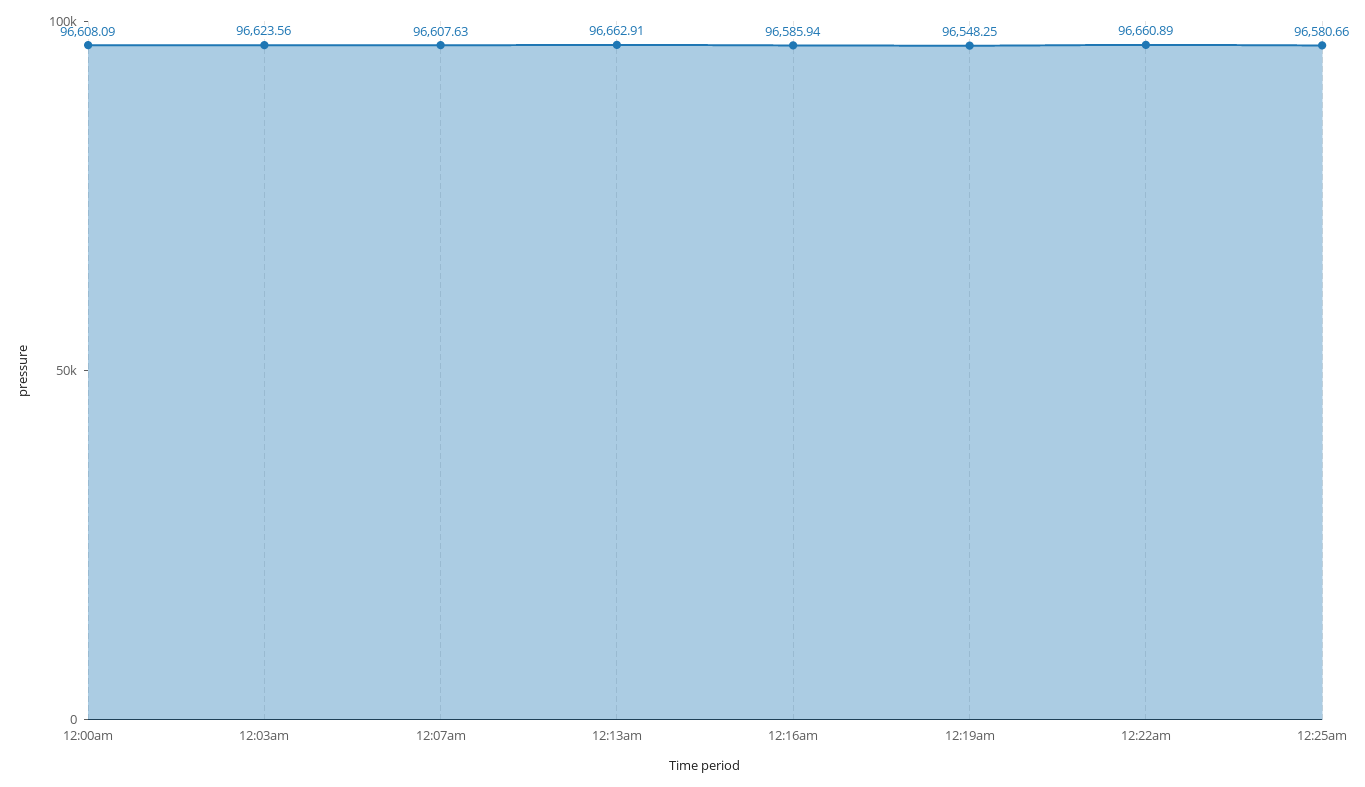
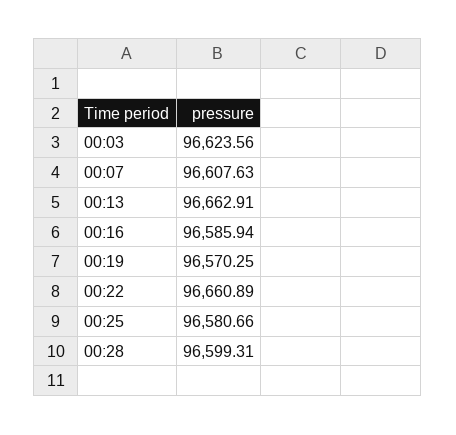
12:00am: 96608.09 -> none
12:19am: 96548.25 -> 96570.25
00:28: none -> 96599.31

